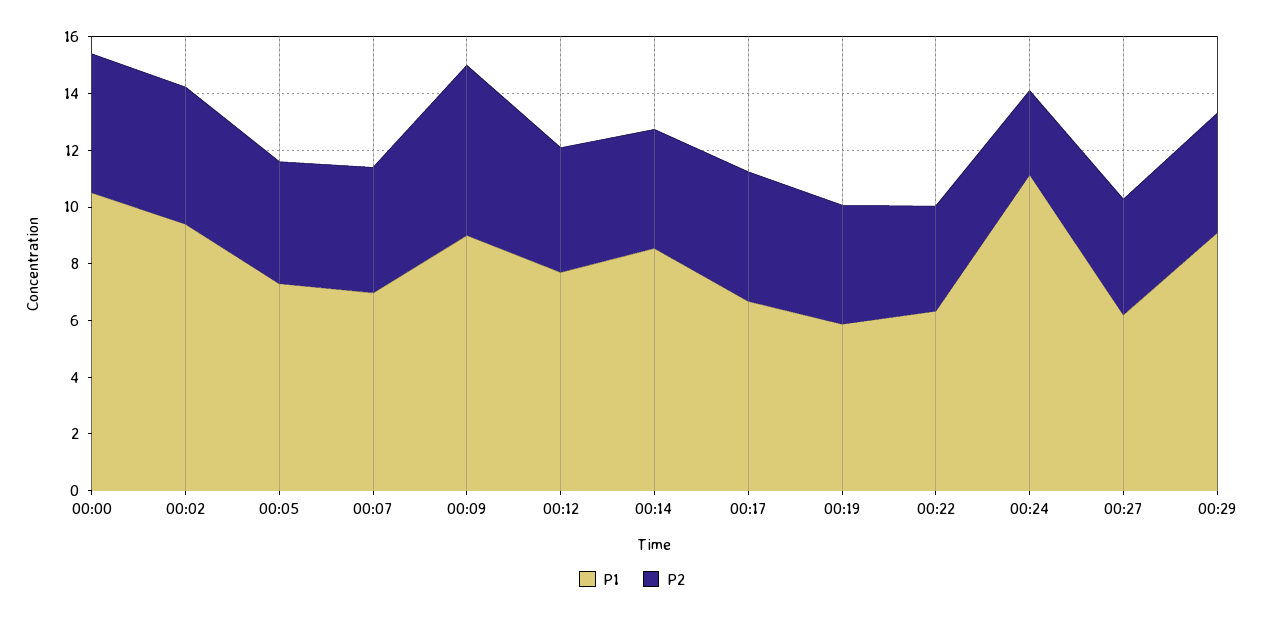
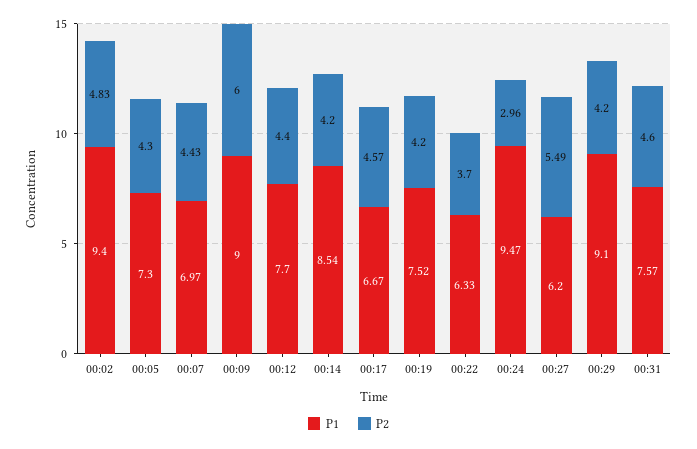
P1, 00:00: 10.5 -> none
P2, 00:00: 5 -> none
P1, 00:19: 6 -> 7.52
P1, 00:24: 11 -> 9.47
P2, 00:27: 4 -> 5.49
P1, 00:31: none -> 7.57
P2, 00:31: none -> 4.6

